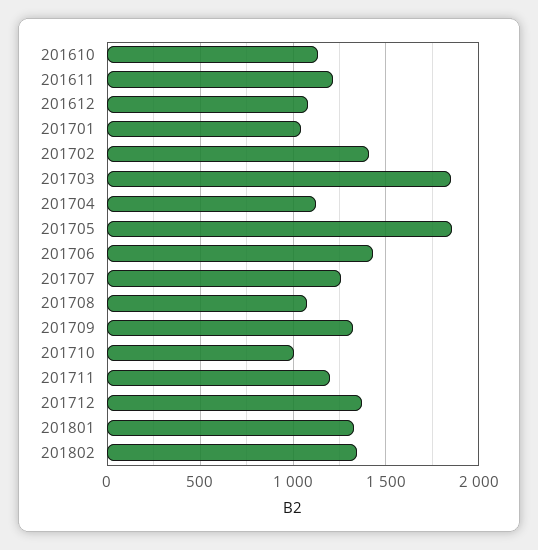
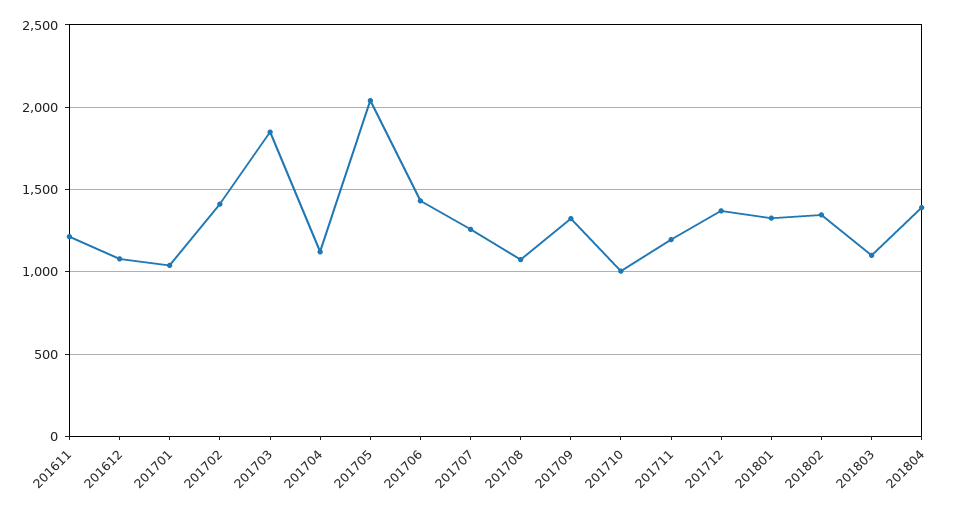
201610: 1150 -> none
201705: 1850 -> 2050
201803: none -> 1100
201804: none -> 1400

